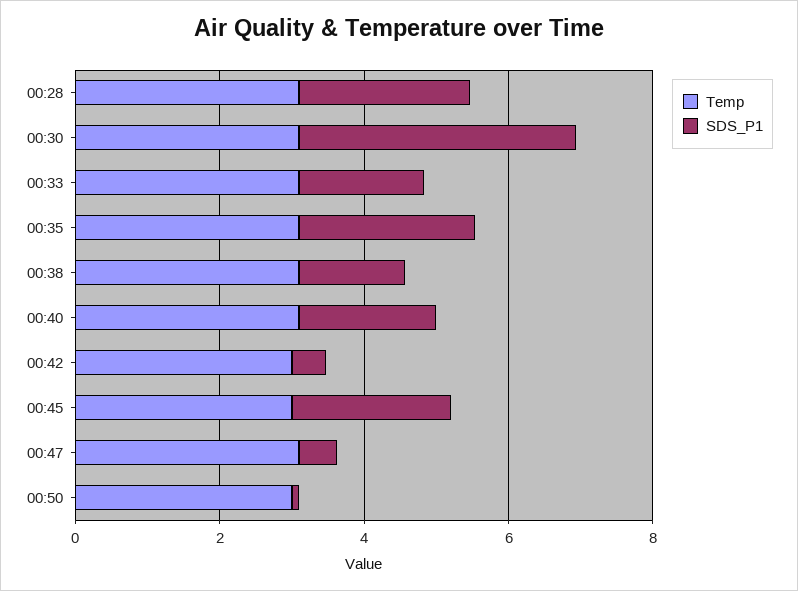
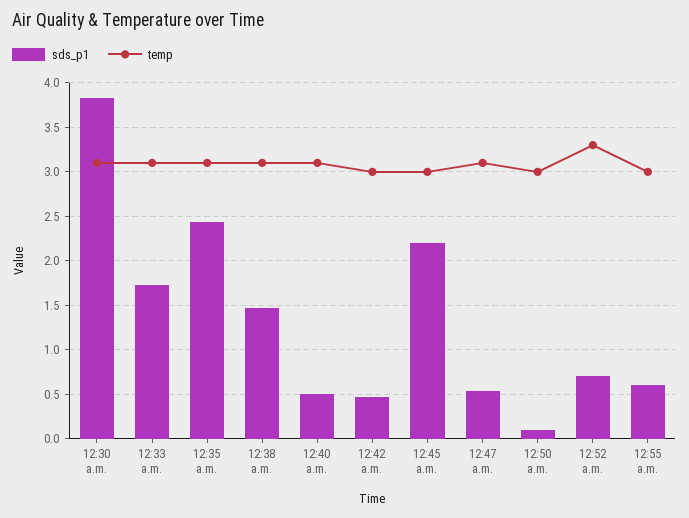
Temp, 00:28: 3 -> none
SDS_P1, 00:28: 2.5 -> none
SDS_P1, 00:40: 2 -> 0.5
SDS_P1, 12:52 a.m.: none -> 0.7
Temp, 12:52 a.m.: none -> 3.3
SDS_P1, 12:55 a.m.: none -> 0.6
Temp, 12:55 a.m.: none -> 3

